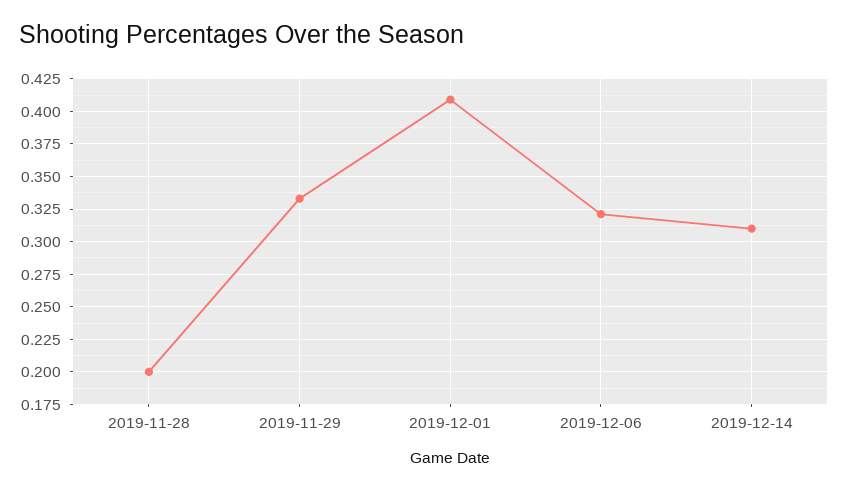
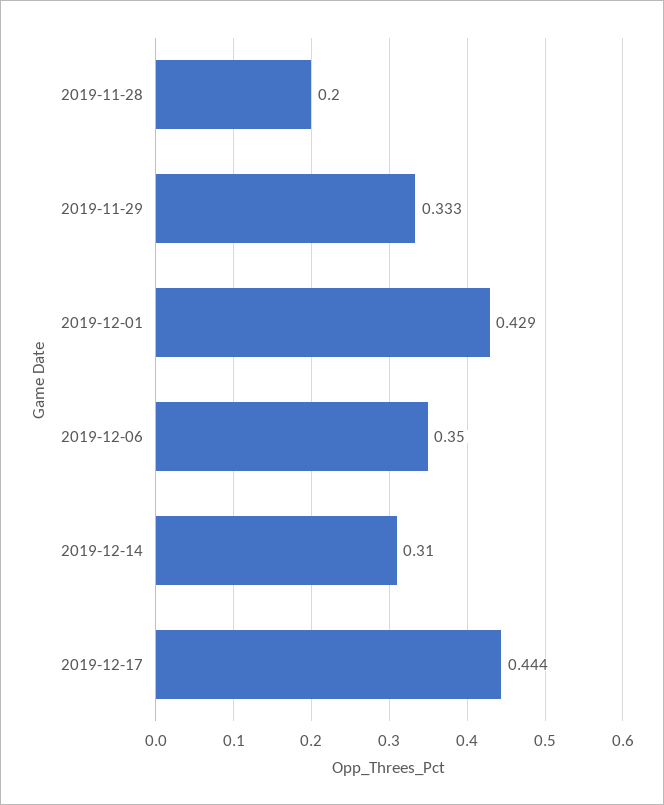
2019-12-01: 0.41 -> 0.429
2019-12-06: 0.32 -> 0.35
2019-12-17: none -> 0.444

